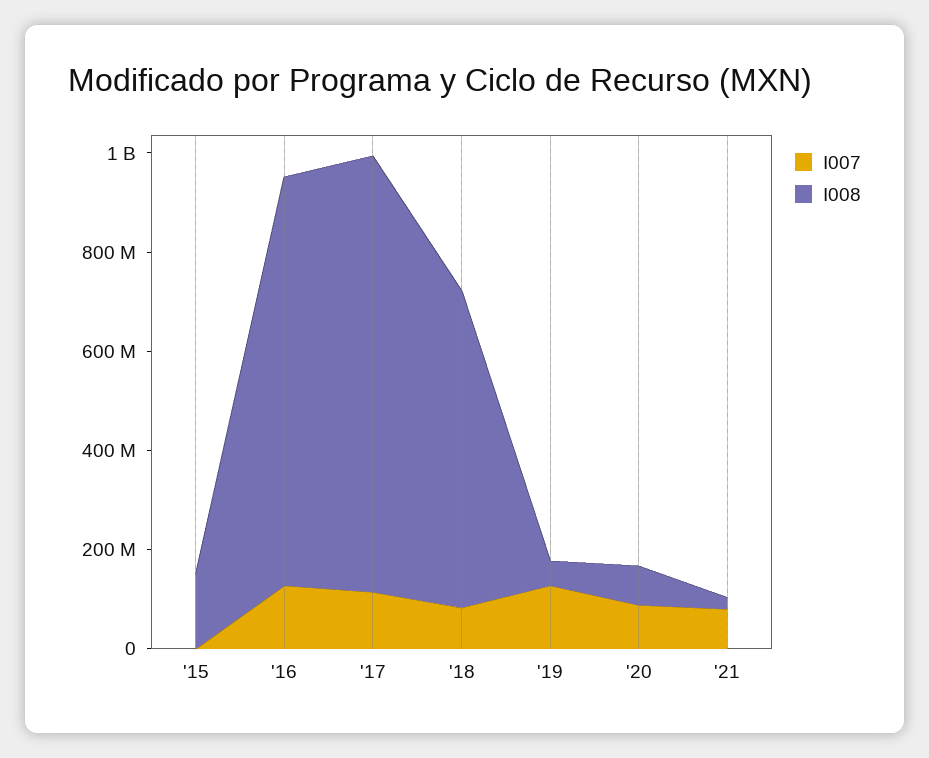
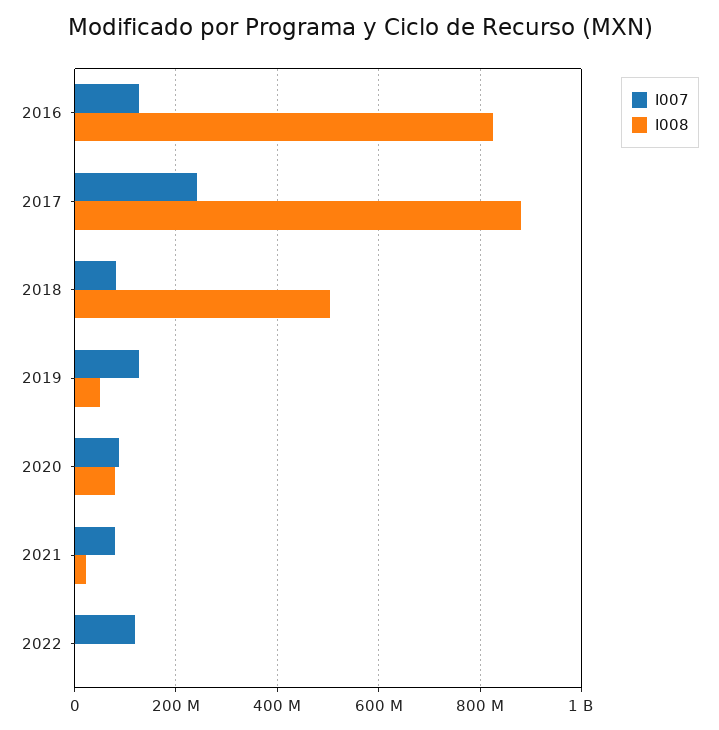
I007, '15: 0 -> none
I008, '15: 150000000 -> none
I007, '17: 100000000 -> 240000000
I008, '18: 650000000 -> 500000000
I007, 2022: none -> 120000000
I008, 2022: none -> 0

